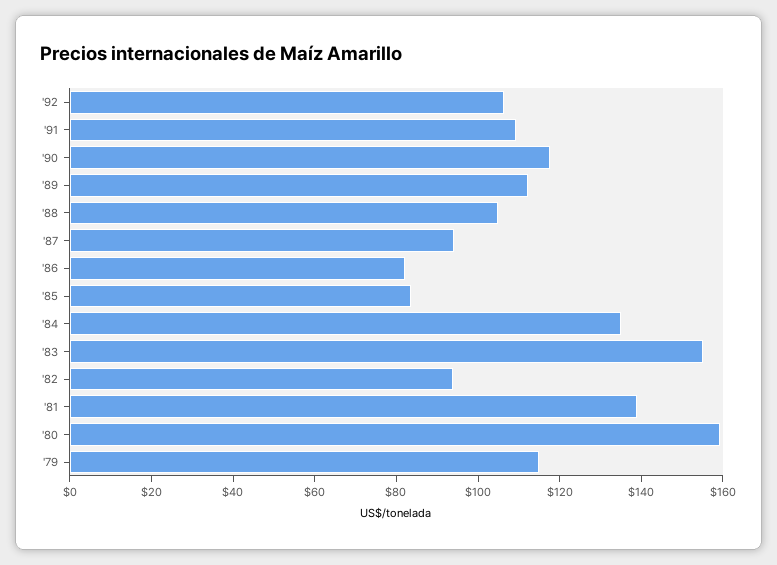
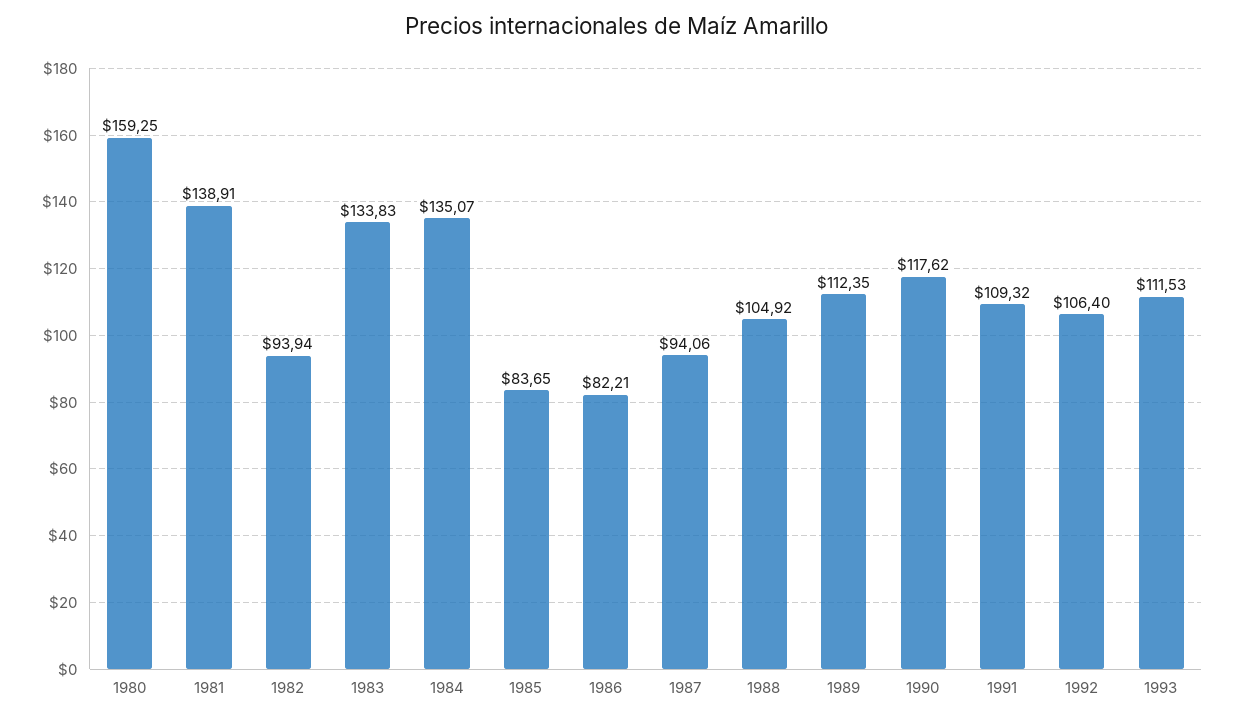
'83: 155 -> 133.83
'79: 115 -> none
1993: none -> 111.53

